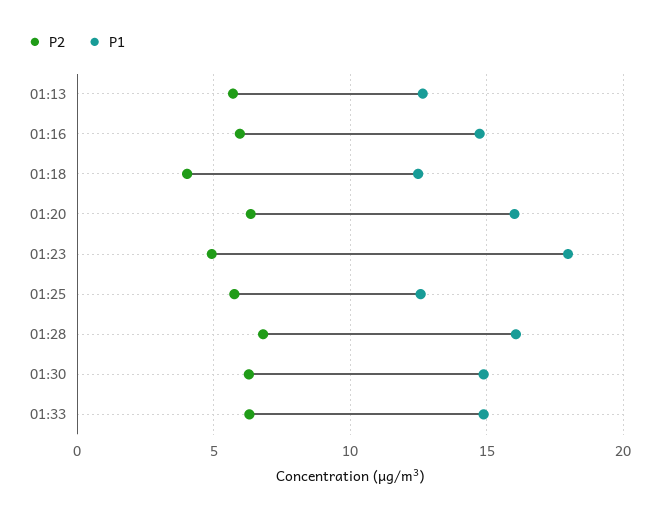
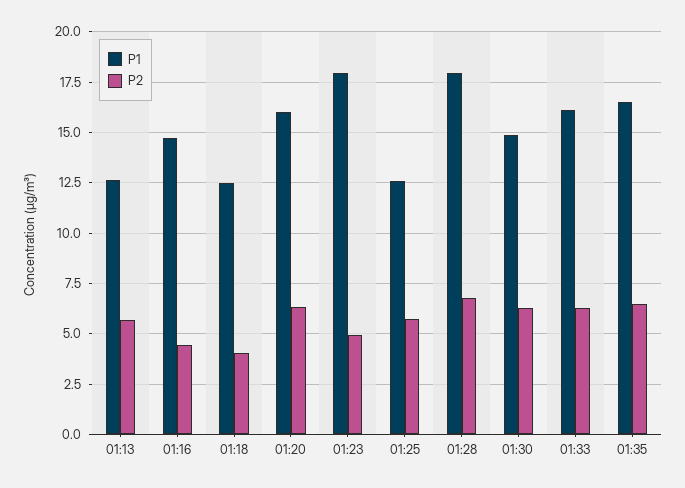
P2, 01:16: 6 -> 4.5
P1, 01:28: 16 -> 18
P1, 01:33: 15 -> 16
P1, 01:35: none -> 16.5
P2, 01:35: none -> 6.5

